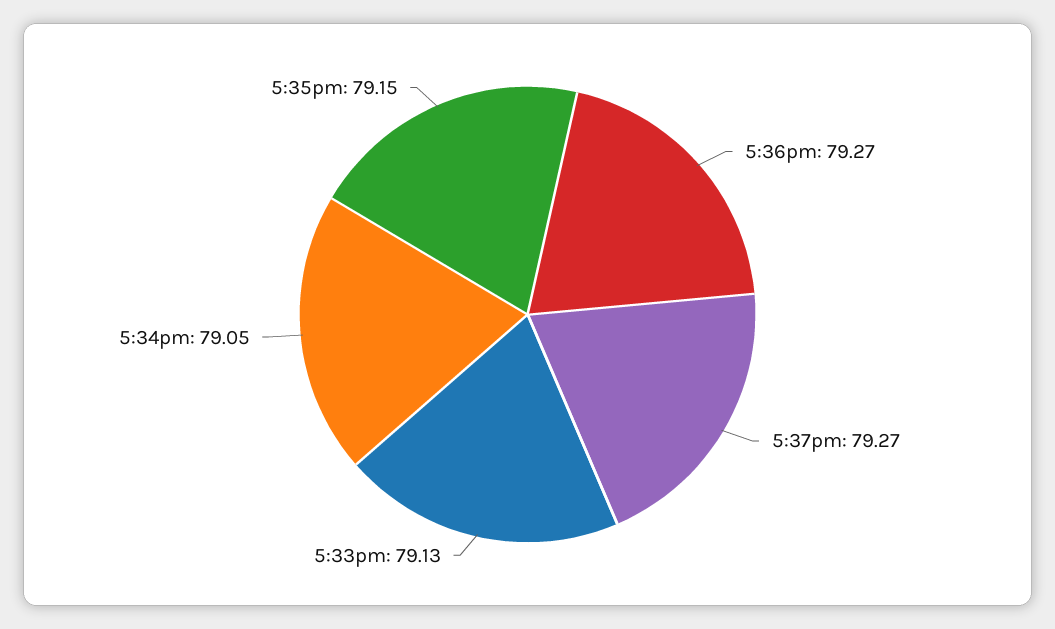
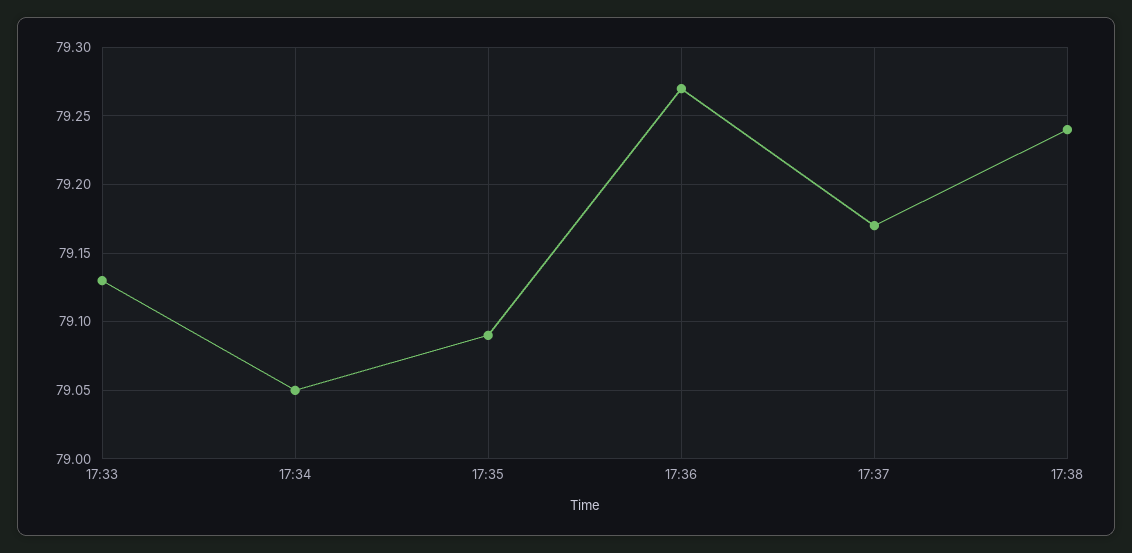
5:37pm: 79.27 -> 79.17
5:35pm: 79.15 -> 79.09
17:38: none -> 79.24

